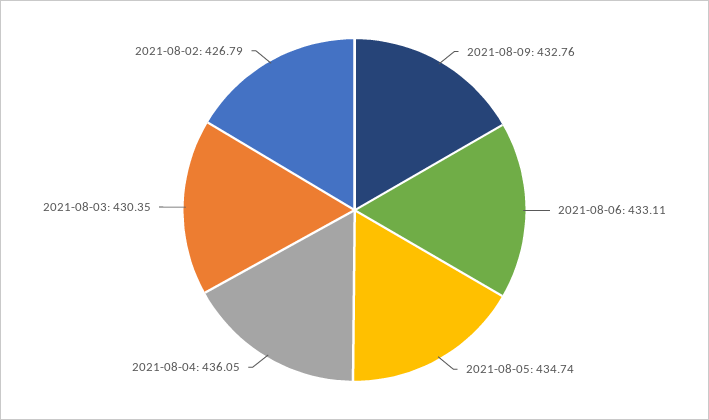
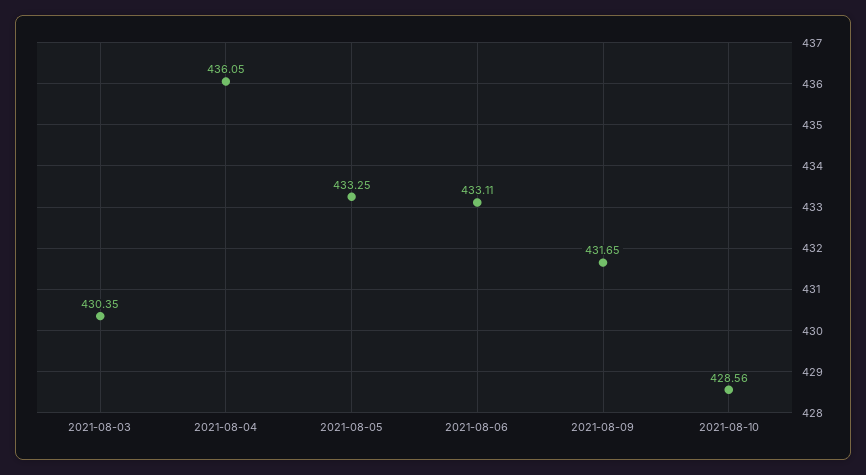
2021-08-09: 432.76 -> 431.65
2021-08-05: 434.74 -> 433.25
2021-08-02: 426.79 -> none
2021-08-10: none -> 428.56

